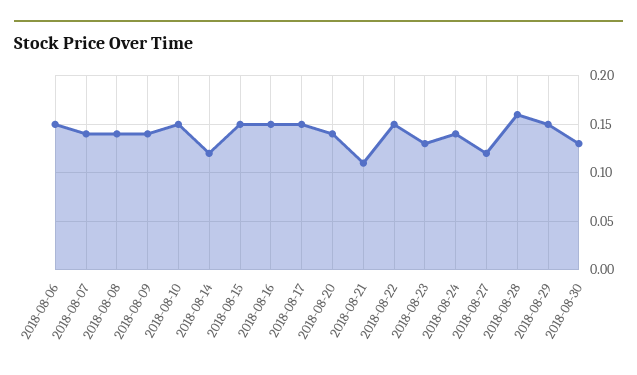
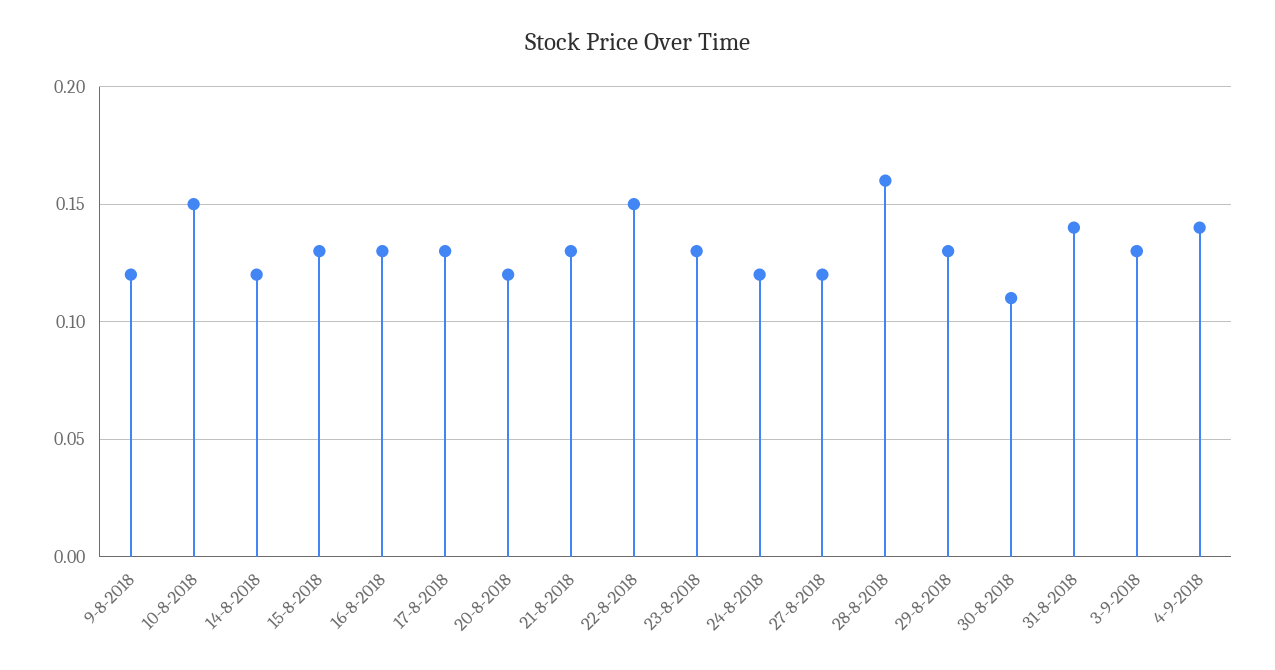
2018-08-06: 0.15 -> none
2018-08-07: 0.14 -> none
2018-08-08: 0.14 -> none
2018-08-09: 0.14 -> 0.12
2018-08-15: 0.15 -> 0.13
2018-08-16: 0.15 -> 0.13
2018-08-17: 0.15 -> 0.13
2018-08-20: 0.14 -> 0.12
2018-08-21: 0.11 -> 0.13
2018-08-24: 0.14 -> 0.12
2018-08-29: 0.15 -> 0.13
2018-08-30: 0.13 -> 0.11
31-8-2018: none -> 0.14
3-9-2018: none -> 0.13
4-9-2018: none -> 0.14

